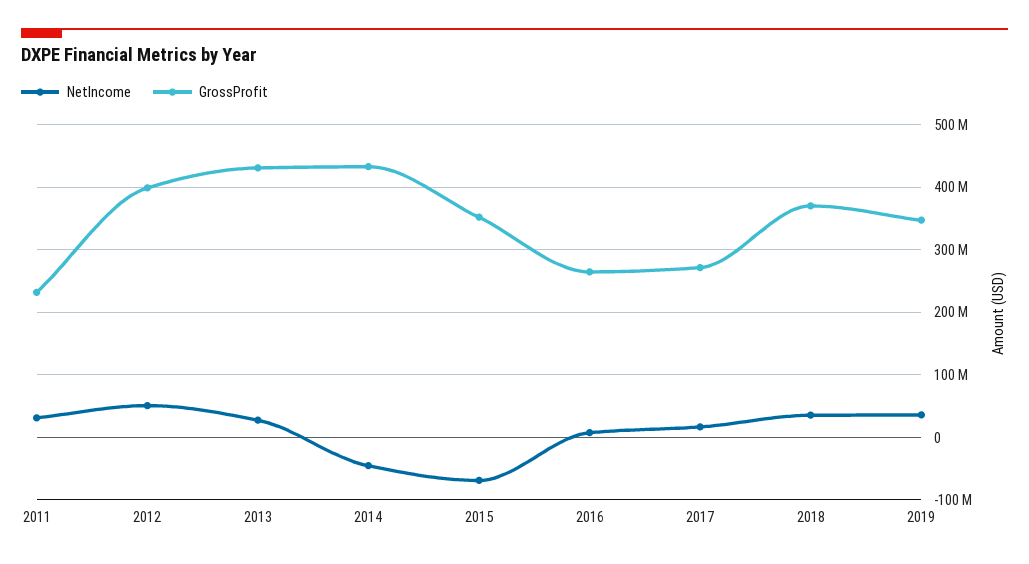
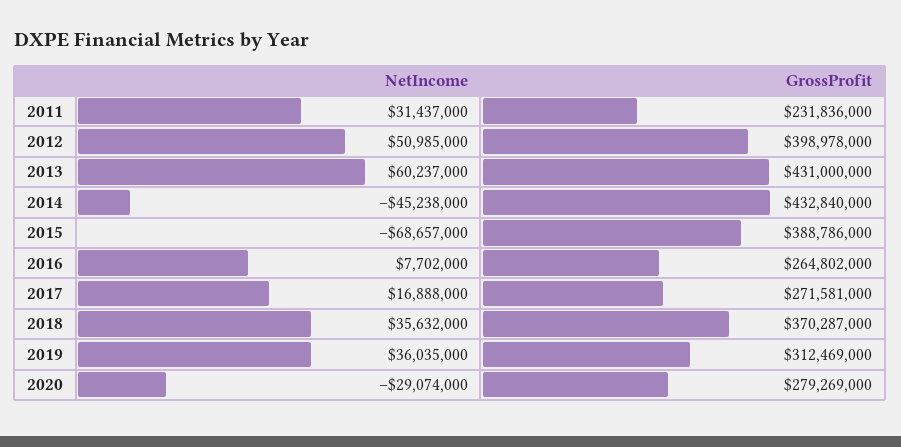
NetIncome, 2013: 30000000 -> 60237000
GrossProfit, 2015: 350000000 -> 388786000
GrossProfit, 2019: 350000000 -> 312469000
NetIncome, 2020: none -> -29074000
GrossProfit, 2020: none -> 279269000

